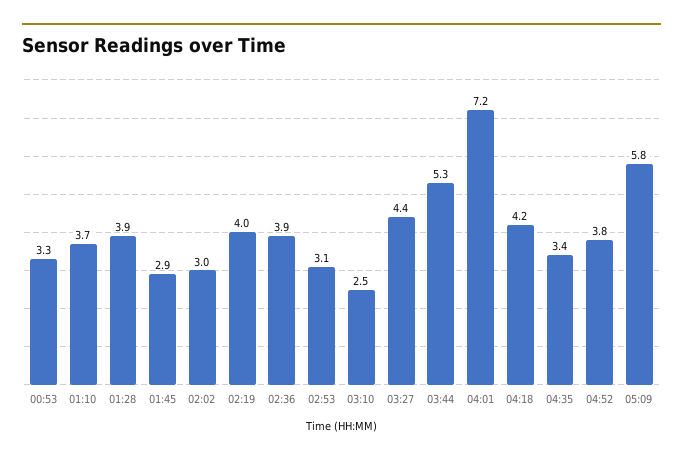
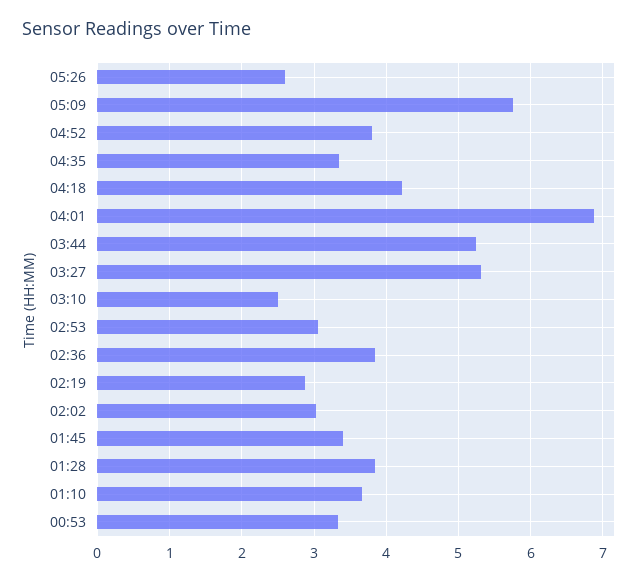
01:45: 2.9 -> 3.4
02:19: 4 -> 2.9
03:27: 4.4 -> 5.3
04:01: 7.2 -> 6.9
05:26: none -> 2.6

